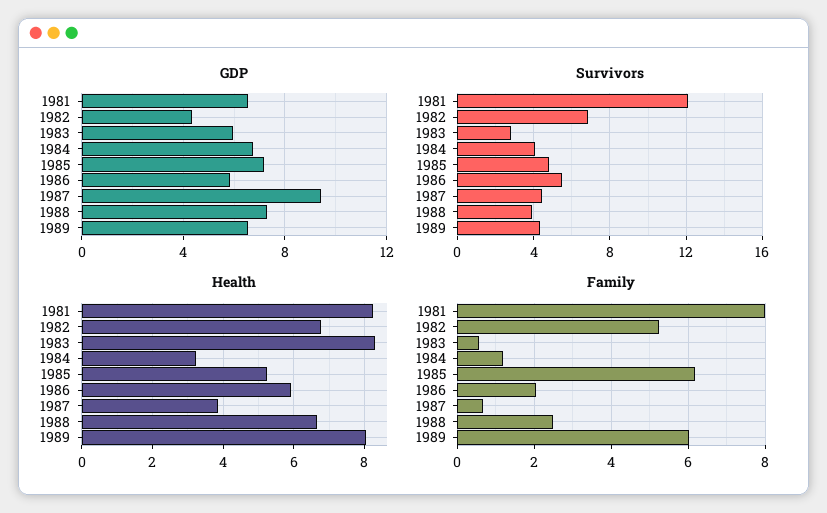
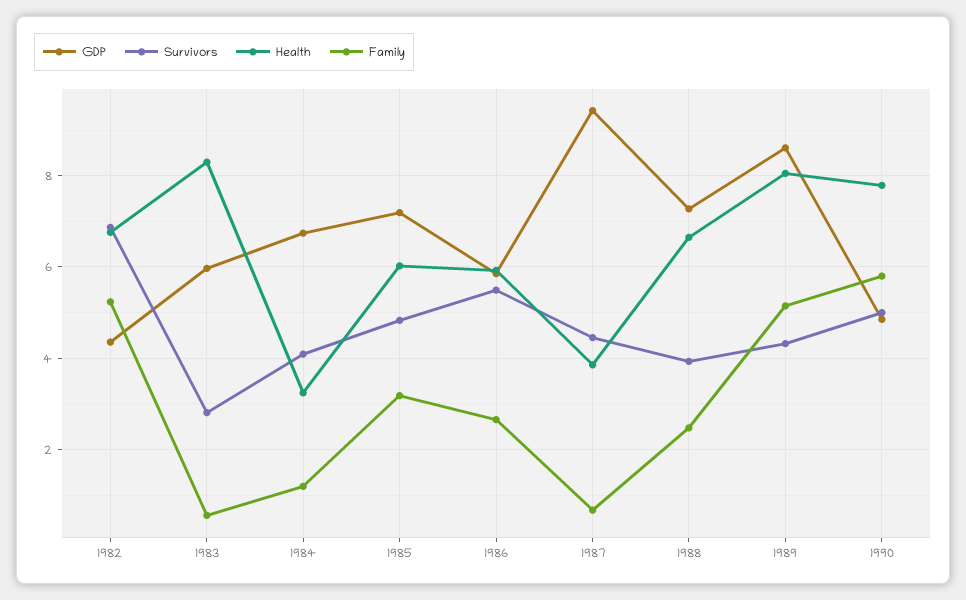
GDP, 1981: 6.5 -> none
GDP, 1989: 6.5 -> 8.6
Survivors, 1981: 12 -> none
Health, 1981: 8.2 -> none
Health, 1985: 5.2 -> 6
Family, 1981: 8 -> none
Family, 1985: 6.2 -> 3.2
Family, 1986: 2 -> 2.6
Family, 1989: 6 -> 5.2
GDP, 1990: none -> 4.8
Survivors, 1990: none -> 5
Health, 1990: none -> 7.8
Family, 1990: none -> 5.8

